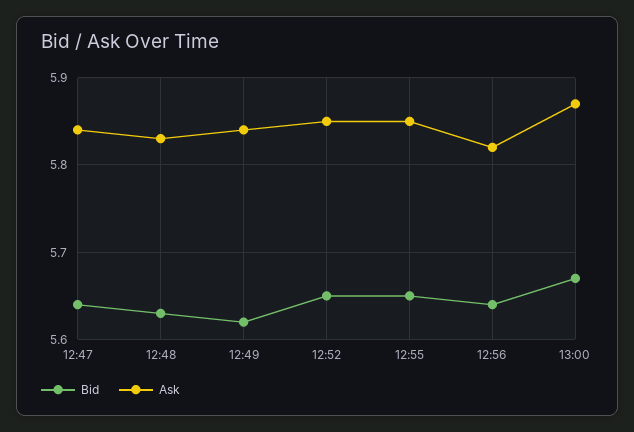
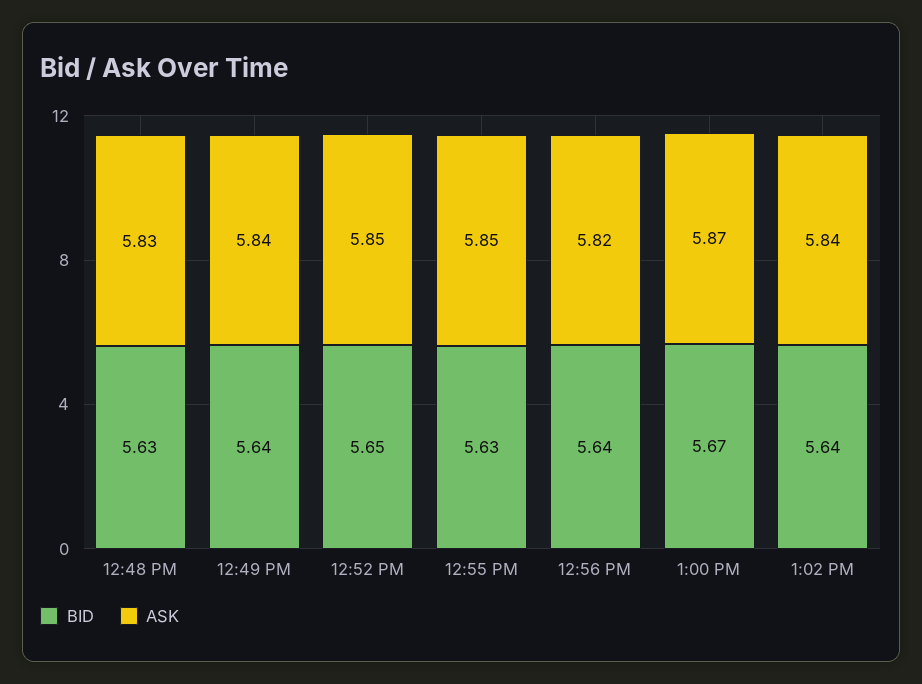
Bid, 12:47: 5.64 -> none
Ask, 12:47: 5.84 -> none
Bid, 12:49: 5.62 -> 5.64
Bid, 12:55: 5.65 -> 5.63
Bid, 1:02 PM: none -> 5.64
Ask, 1:02 PM: none -> 5.84

